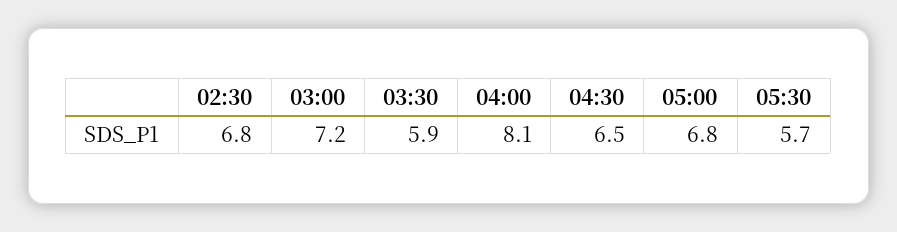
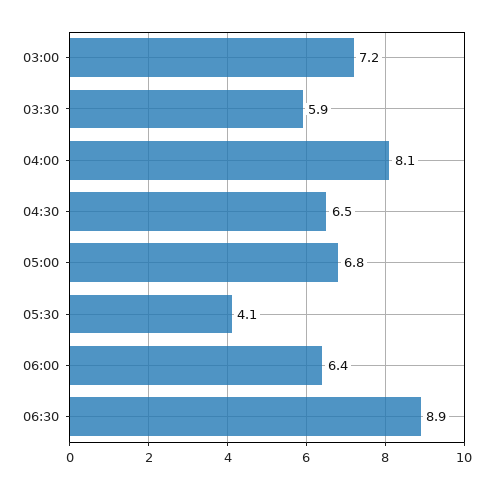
02:30: 6.8 -> none
05:30: 5.7 -> 4.1
06:00: none -> 6.4
06:30: none -> 8.9

